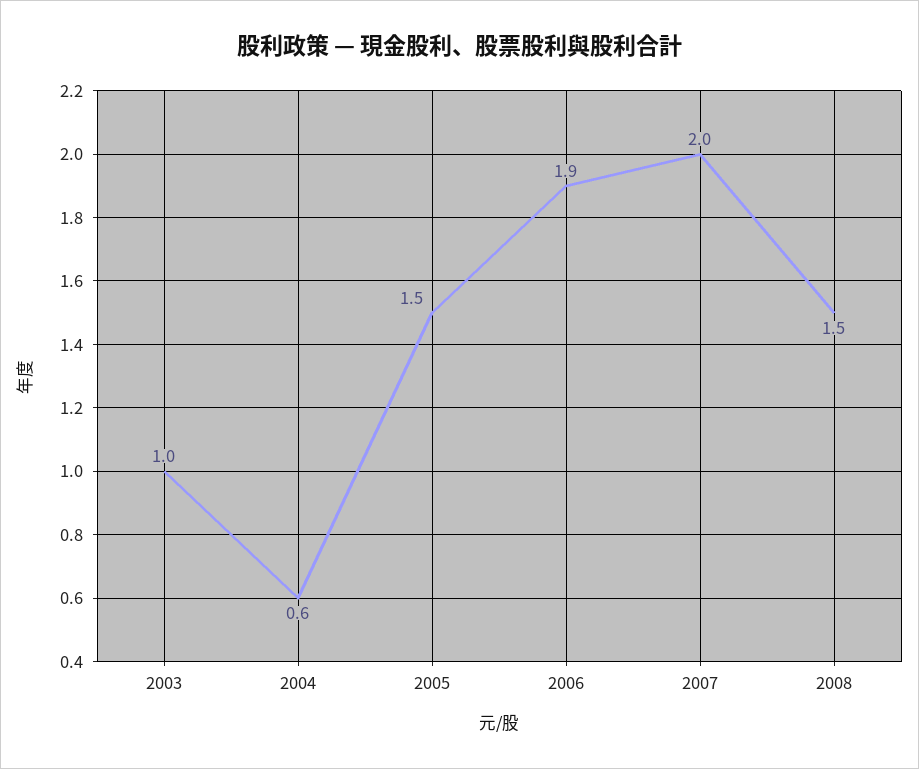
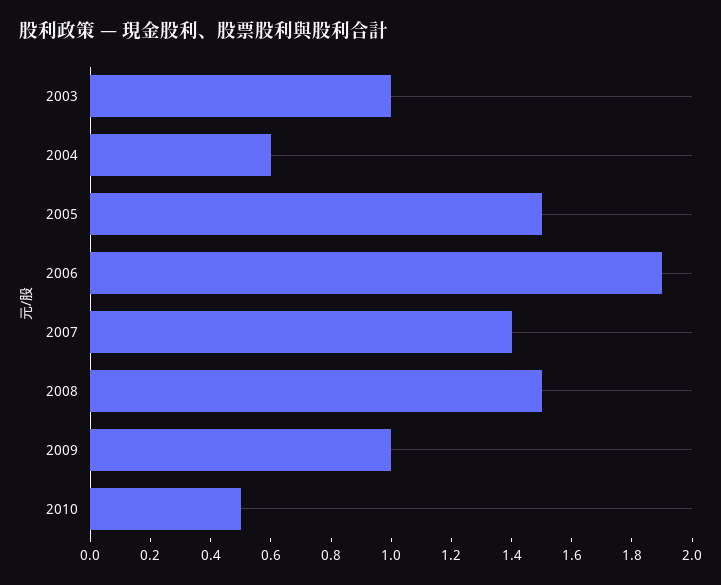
2007: 2 -> 1.4
2009: none -> 1
2010: none -> 0.5

